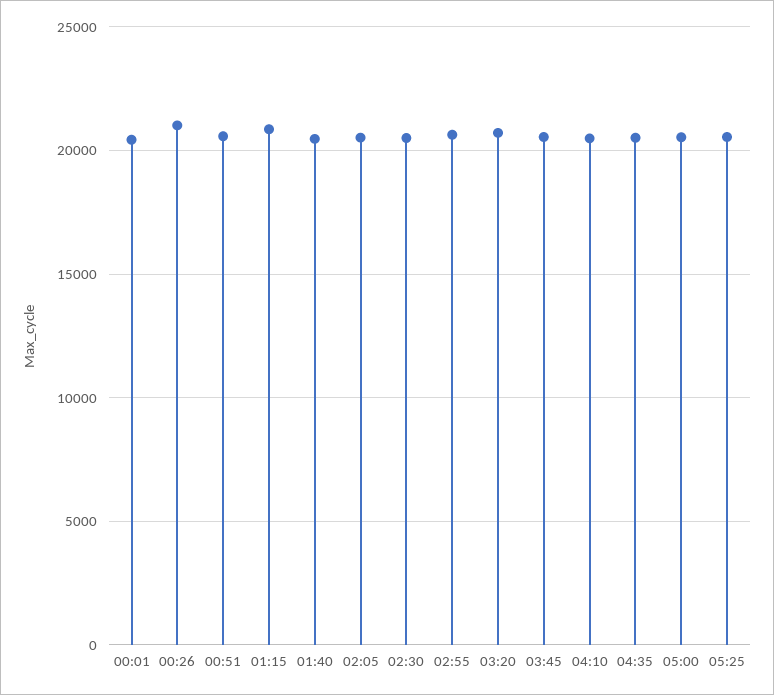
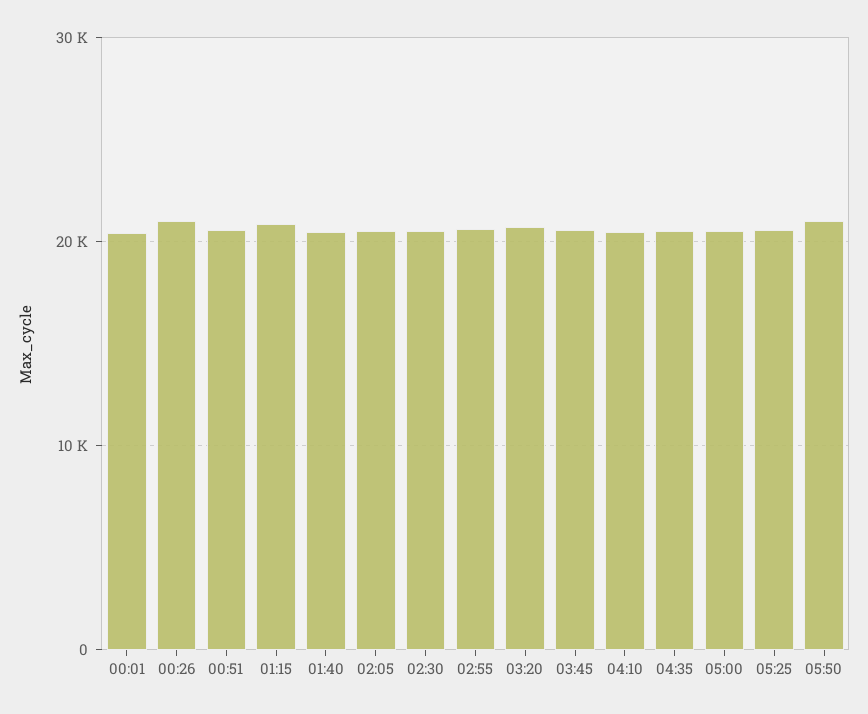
05:50: none -> 21000

